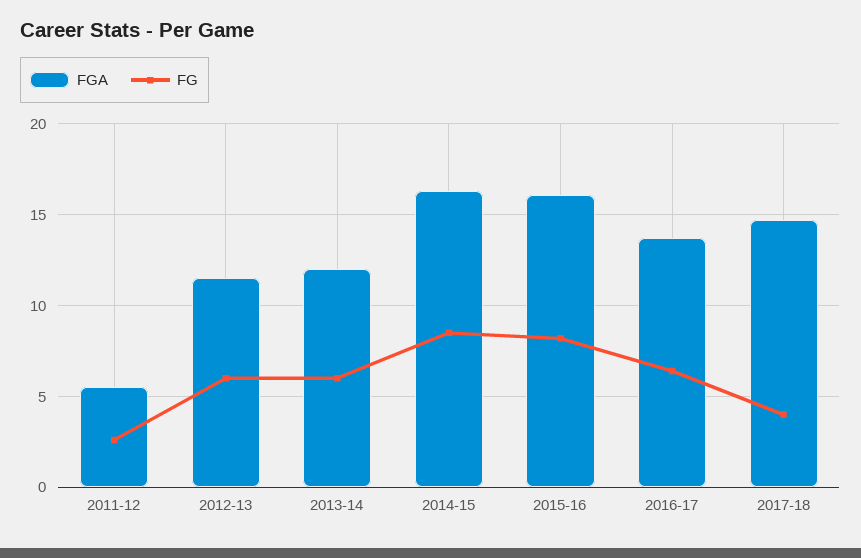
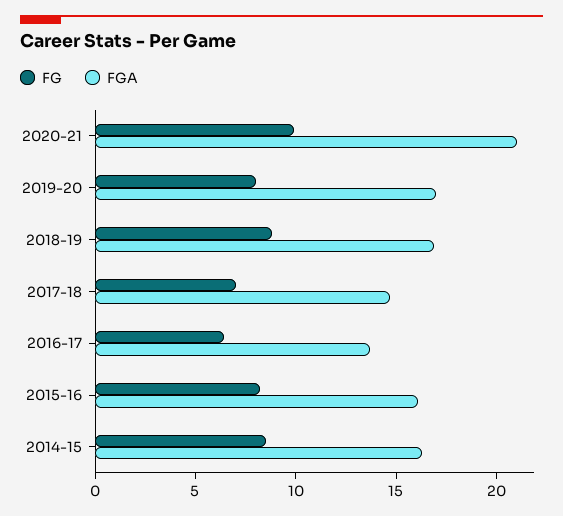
FGA, 2011-12: 5.5 -> none
FG, 2011-12: 2.5 -> none
FGA, 2012-13: 11.5 -> none
FG, 2012-13: 6 -> none
FGA, 2013-14: 12 -> none
FG, 2013-14: 6 -> none
FG, 2017-18: 4 -> 7
FG, 2020-21: none -> 10
FGA, 2020-21: none -> 21
FG, 2019-20: none -> 8
FGA, 2019-20: none -> 17
FG, 2018-19: none -> 9
FGA, 2018-19: none -> 17

